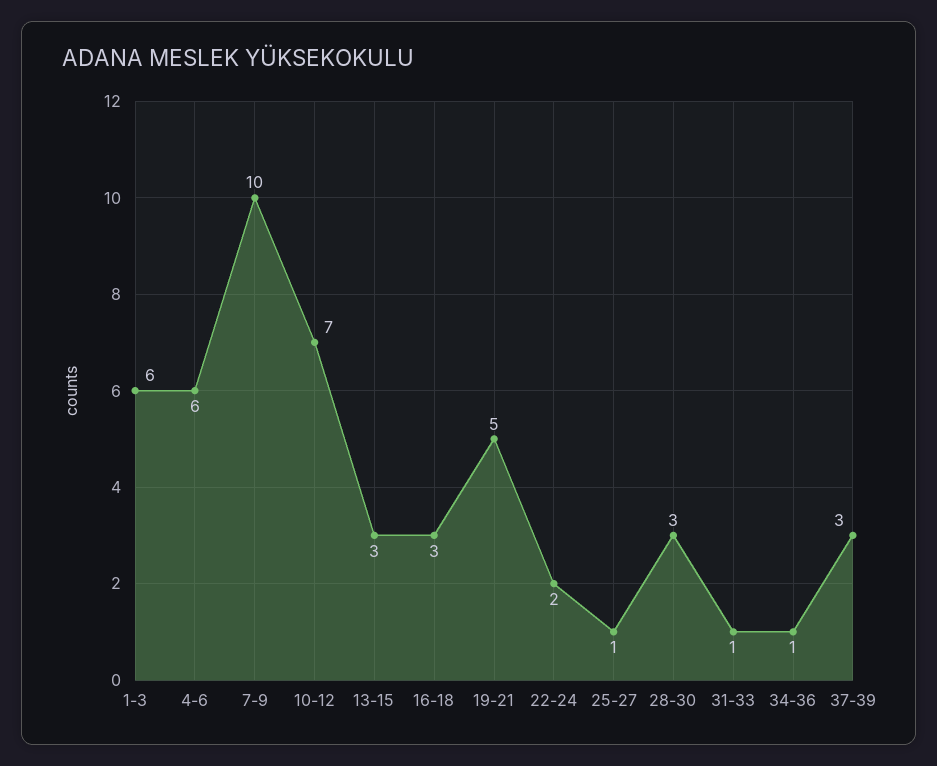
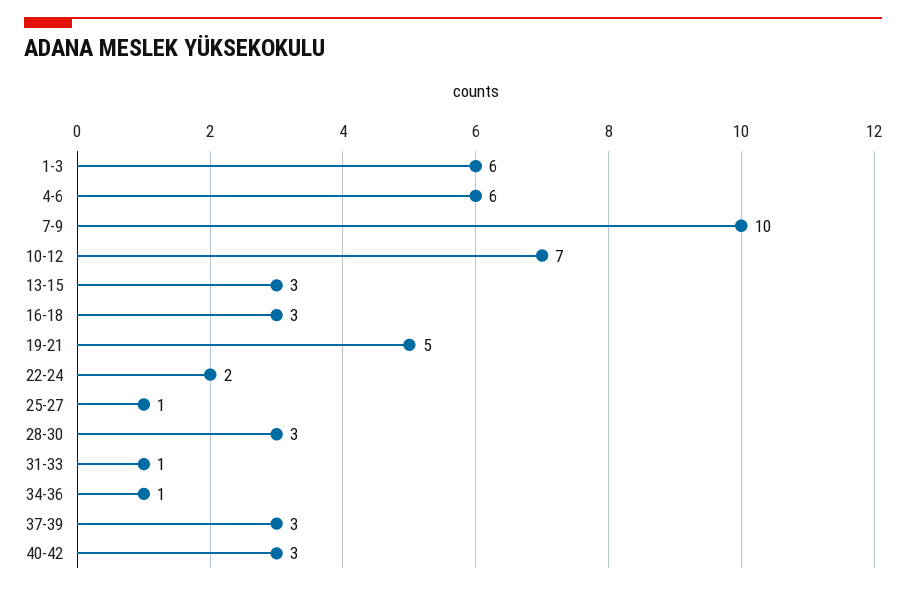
40-42: none -> 3

